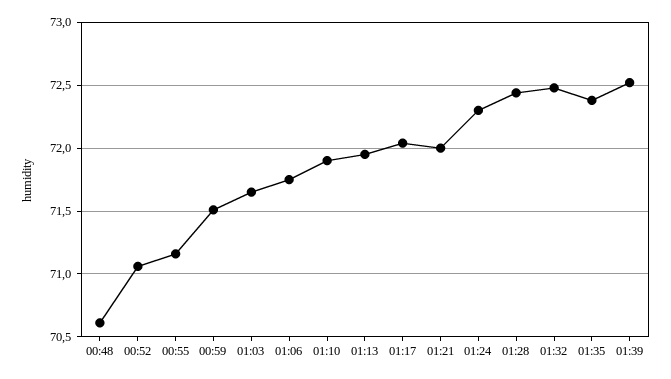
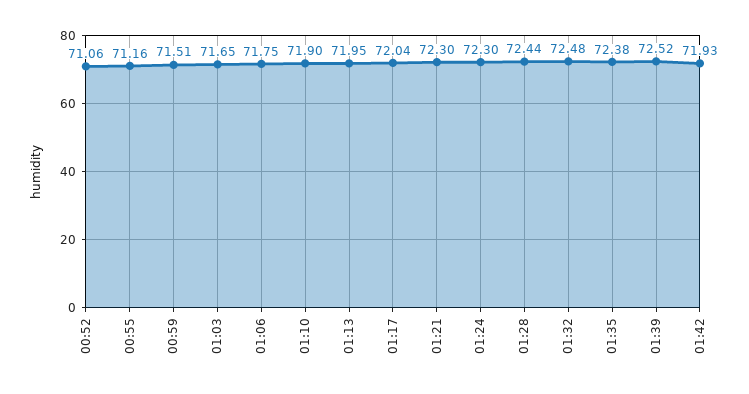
00:48: 70.6 -> none
01:21: 72 -> 72.3
01:42: none -> 71.93

